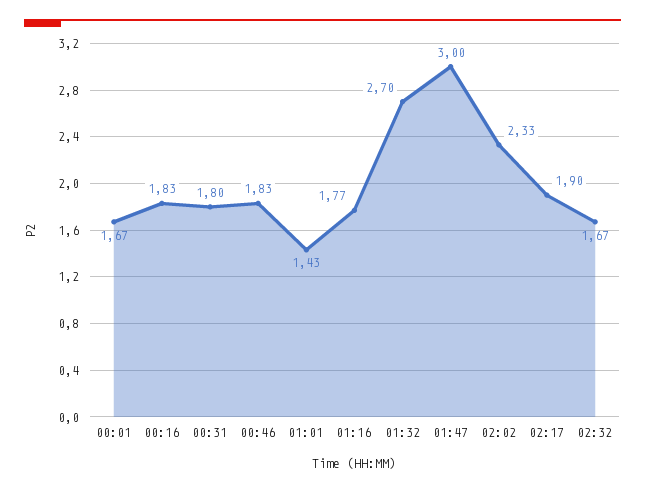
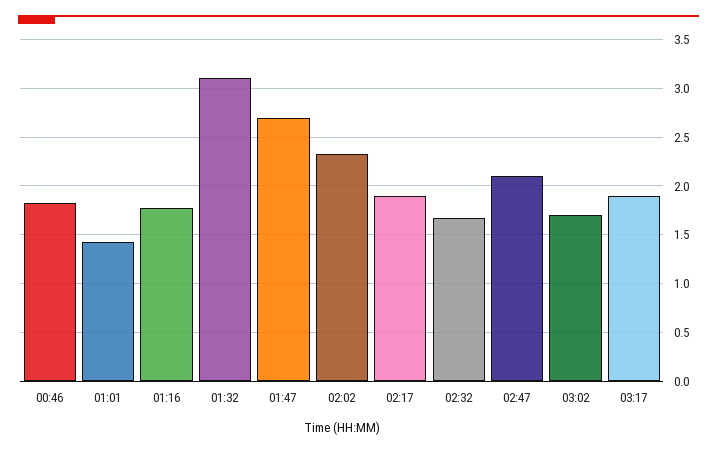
00:01: 1.67 -> none
00:16: 1.83 -> none
00:31: 1.8 -> none
01:32: 2.7 -> 3.1
01:47: 3 -> 2.7
02:47: none -> 2.1
03:02: none -> 1.7
03:17: none -> 1.9

